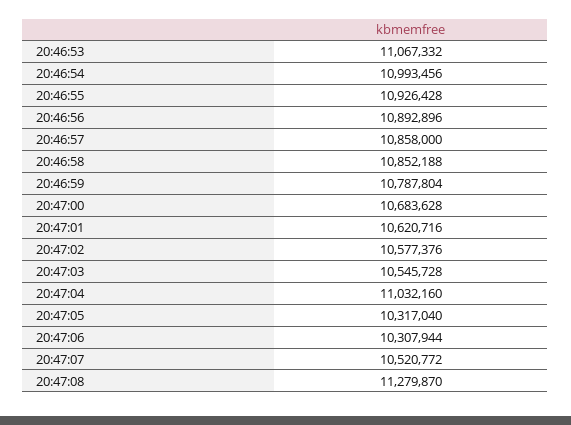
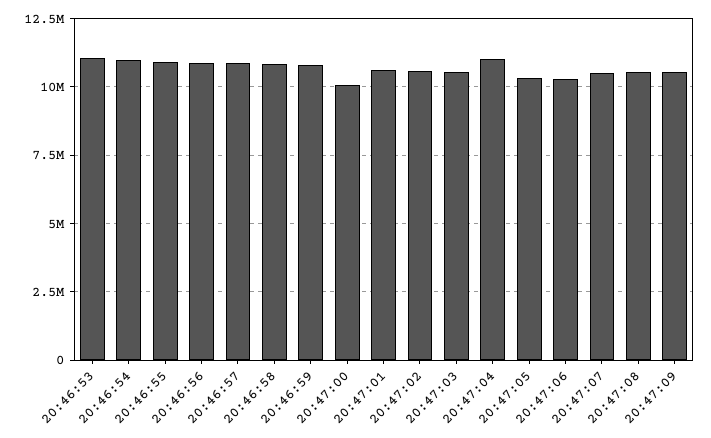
20:47:00: 10683628 -> 10000000
20:47:08: 11279870 -> 10500000
20:47:09: none -> 10500000

